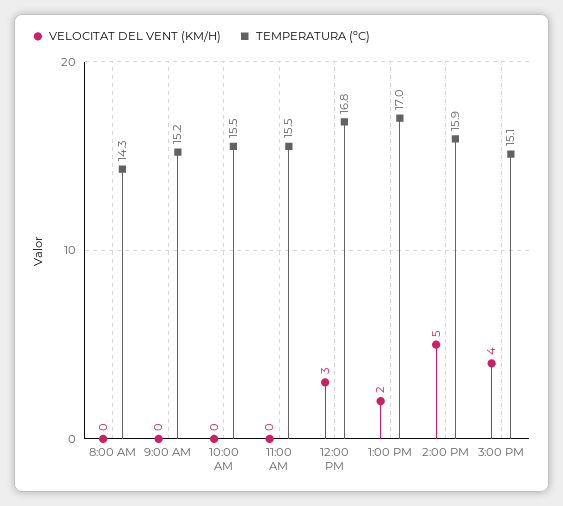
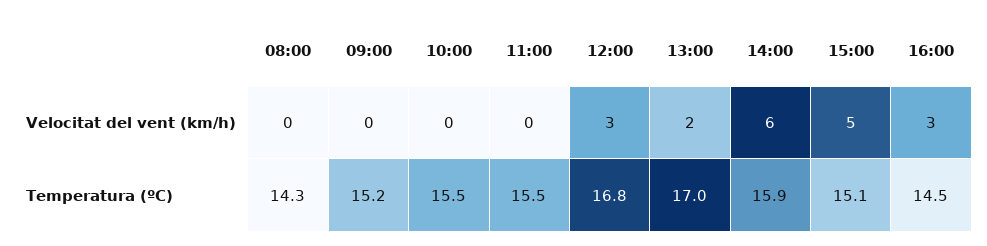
VELOCITAT DEL VENT (KM/H), 2:00 PM: 5 -> 6
VELOCITAT DEL VENT (KM/H), 3:00 PM: 4 -> 5
VELOCITAT DEL VENT (KM/H), 16:00: none -> 3
TEMPERATURA (ºC), 16:00: none -> 14.5

